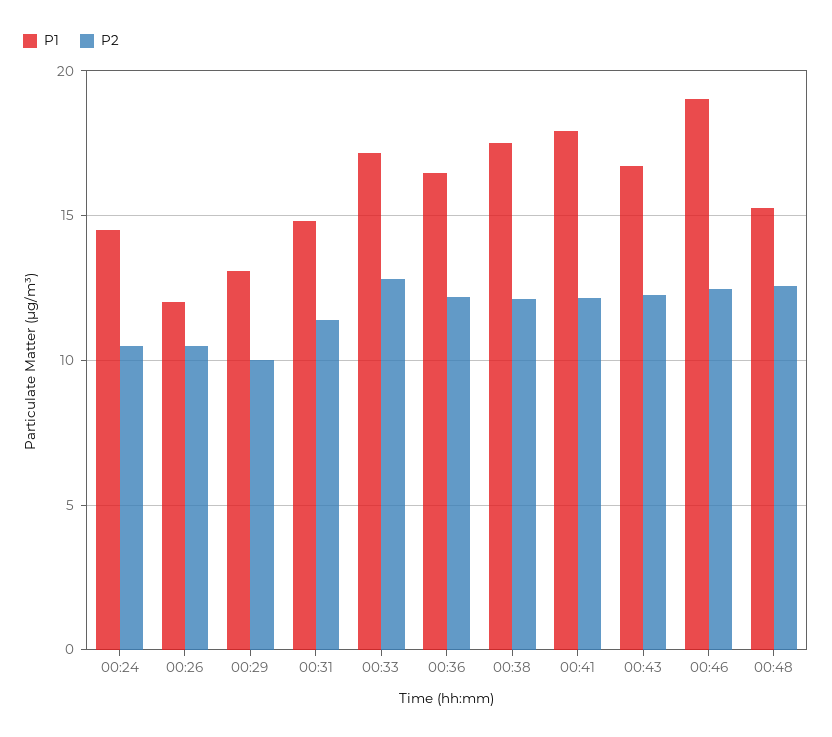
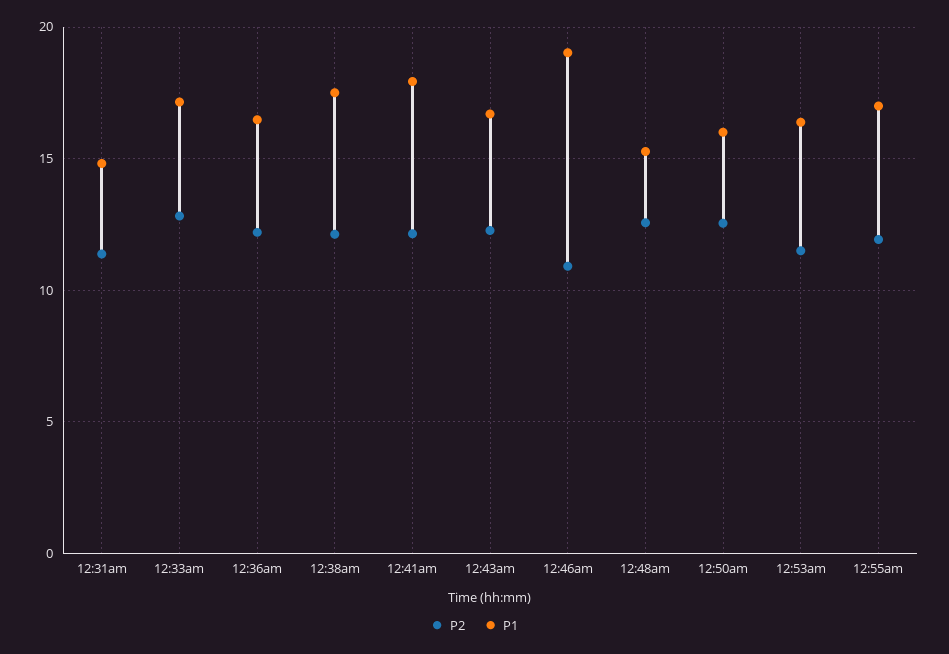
P1, 00:24: 14.5 -> none
P2, 00:24: 10.5 -> none
P1, 00:26: 12 -> none
P2, 00:26: 10.5 -> none
P1, 00:29: 13 -> none
P2, 00:29: 10 -> none
P2, 00:46: 12.5 -> 11
P2, 12:50am: none -> 12.5
P1, 12:50am: none -> 16
P2, 12:53am: none -> 11.5
P1, 12:53am: none -> 16.5
P2, 12:55am: none -> 12
P1, 12:55am: none -> 17

